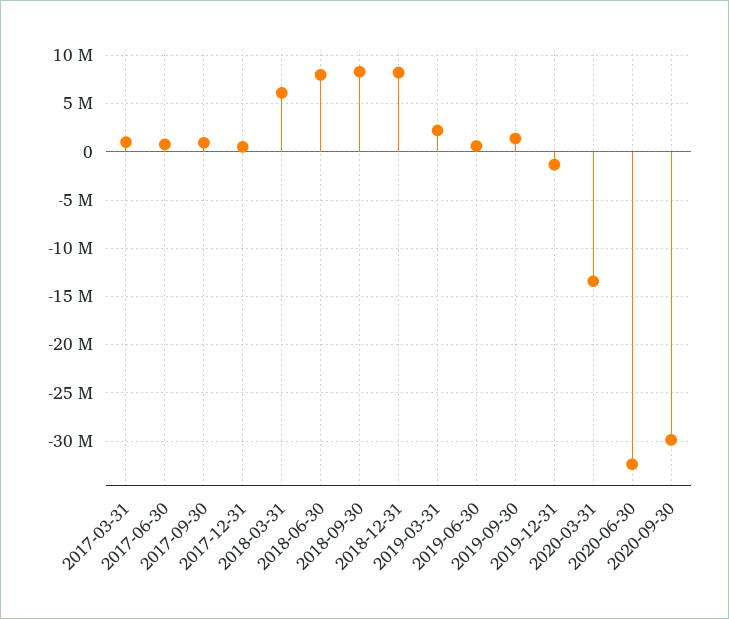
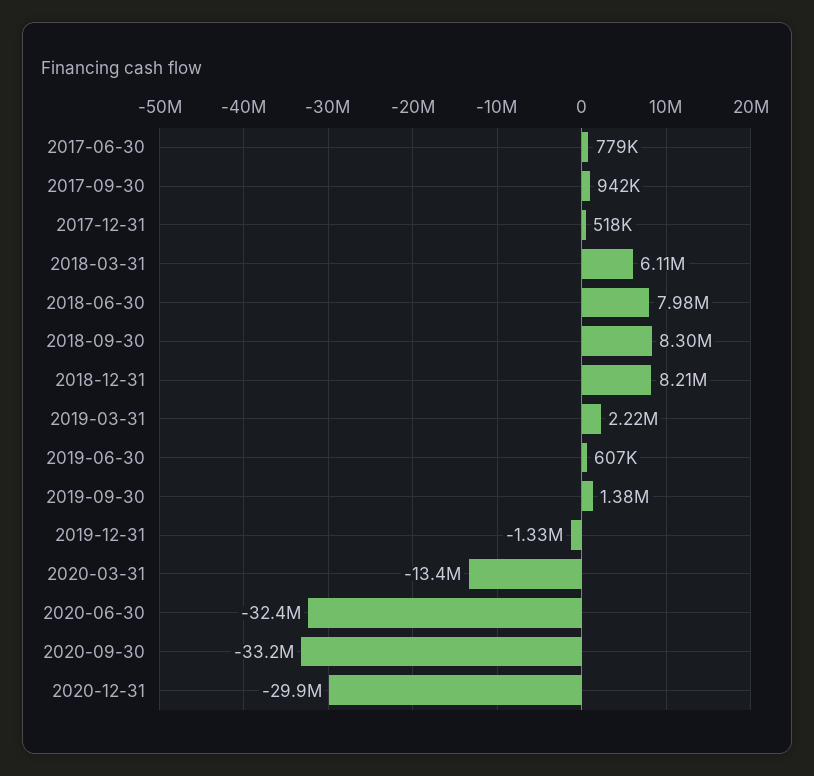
2017-03-31: 1000000 -> none
2020-09-30: -30000000 -> -33200000
2020-12-31: none -> -29900000

